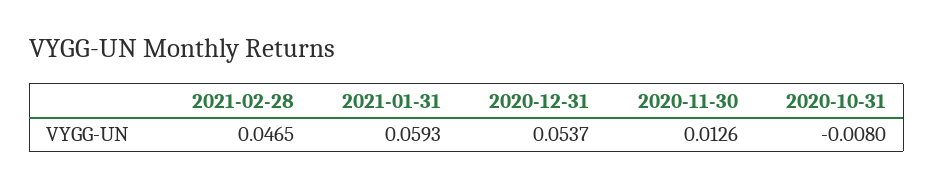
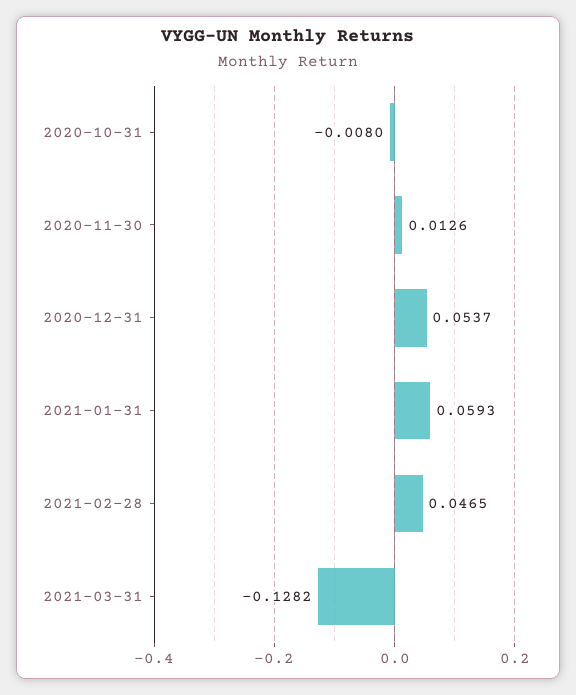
2021-03-31: none -> -0.1282

